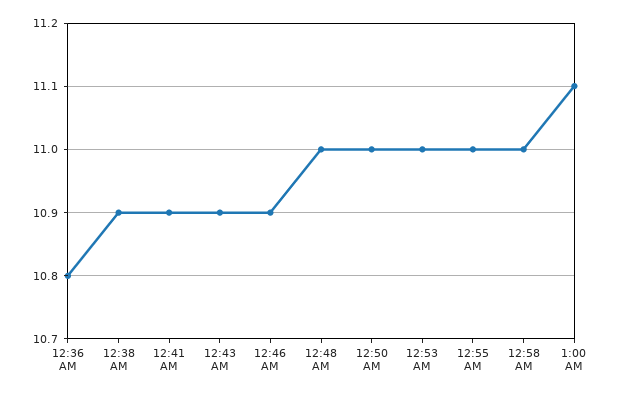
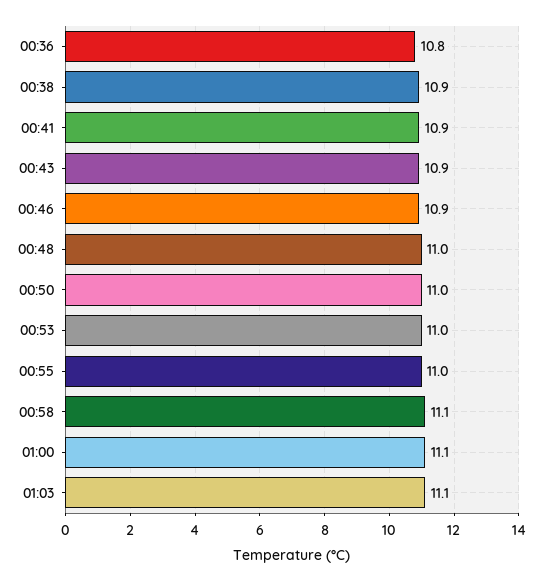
12:58 AM: 11 -> 11.1
01:03: none -> 11.1

